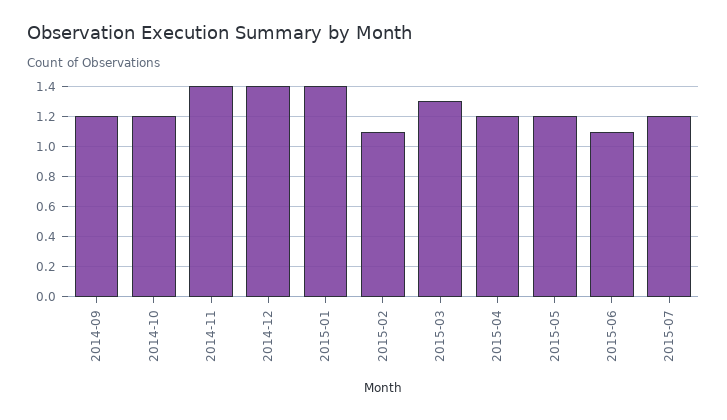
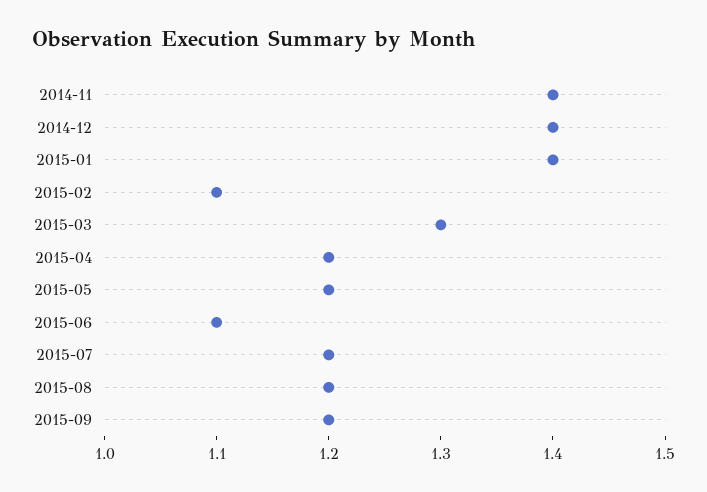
2014-09: 1.2 -> none
2014-10: 1.2 -> none
2015-08: none -> 1.2
2015-09: none -> 1.2

